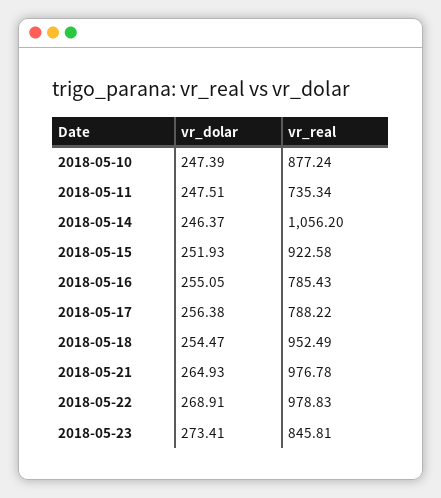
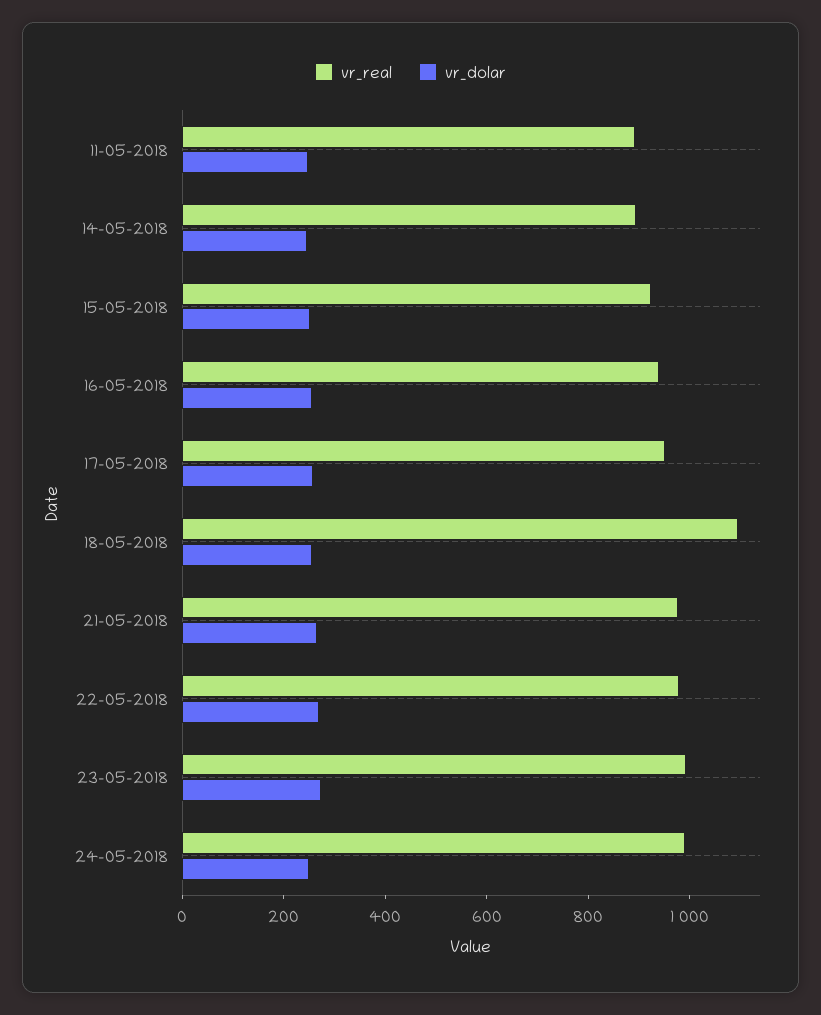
vr_dolar, 2018-05-10: 247.39 -> none
vr_real, 2018-05-10: 877.24 -> none
vr_real, 2018-05-11: 735.34 -> 900
vr_real, 2018-05-14: 1056.2 -> 900
vr_real, 2018-05-16: 785.43 -> 950
vr_real, 2018-05-17: 788.22 -> 950
vr_real, 2018-05-18: 952.49 -> 1100
vr_real, 2018-05-23: 845.81 -> 1000
vr_real, 24-05-2018: none -> 1000
vr_dolar, 24-05-2018: none -> 250

